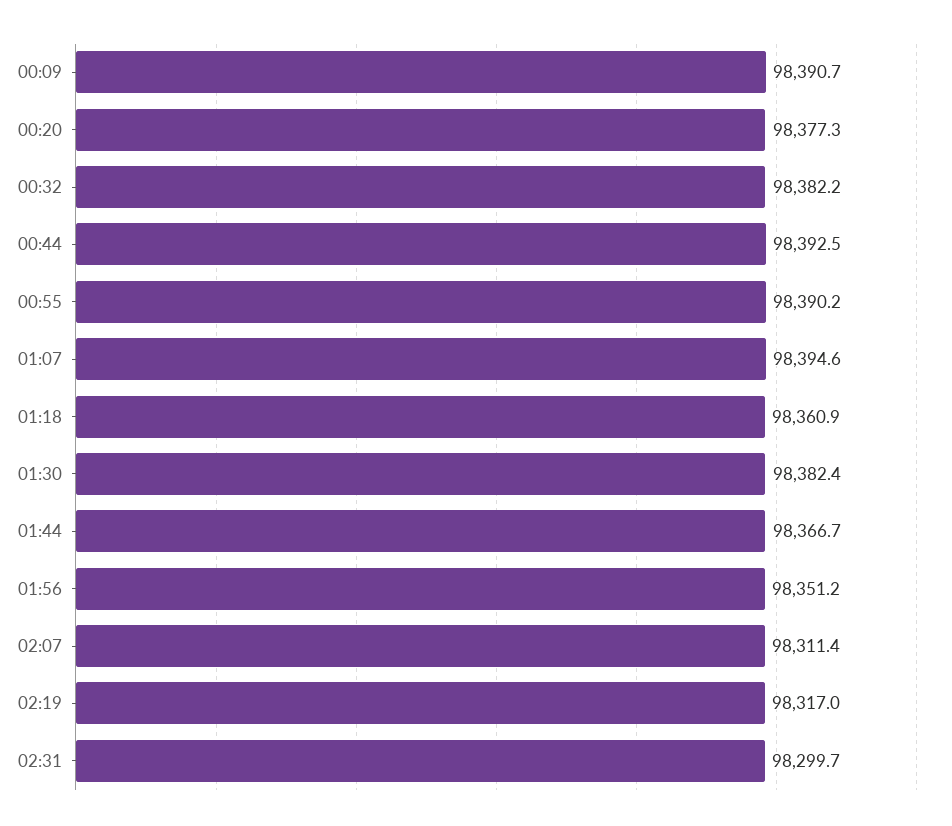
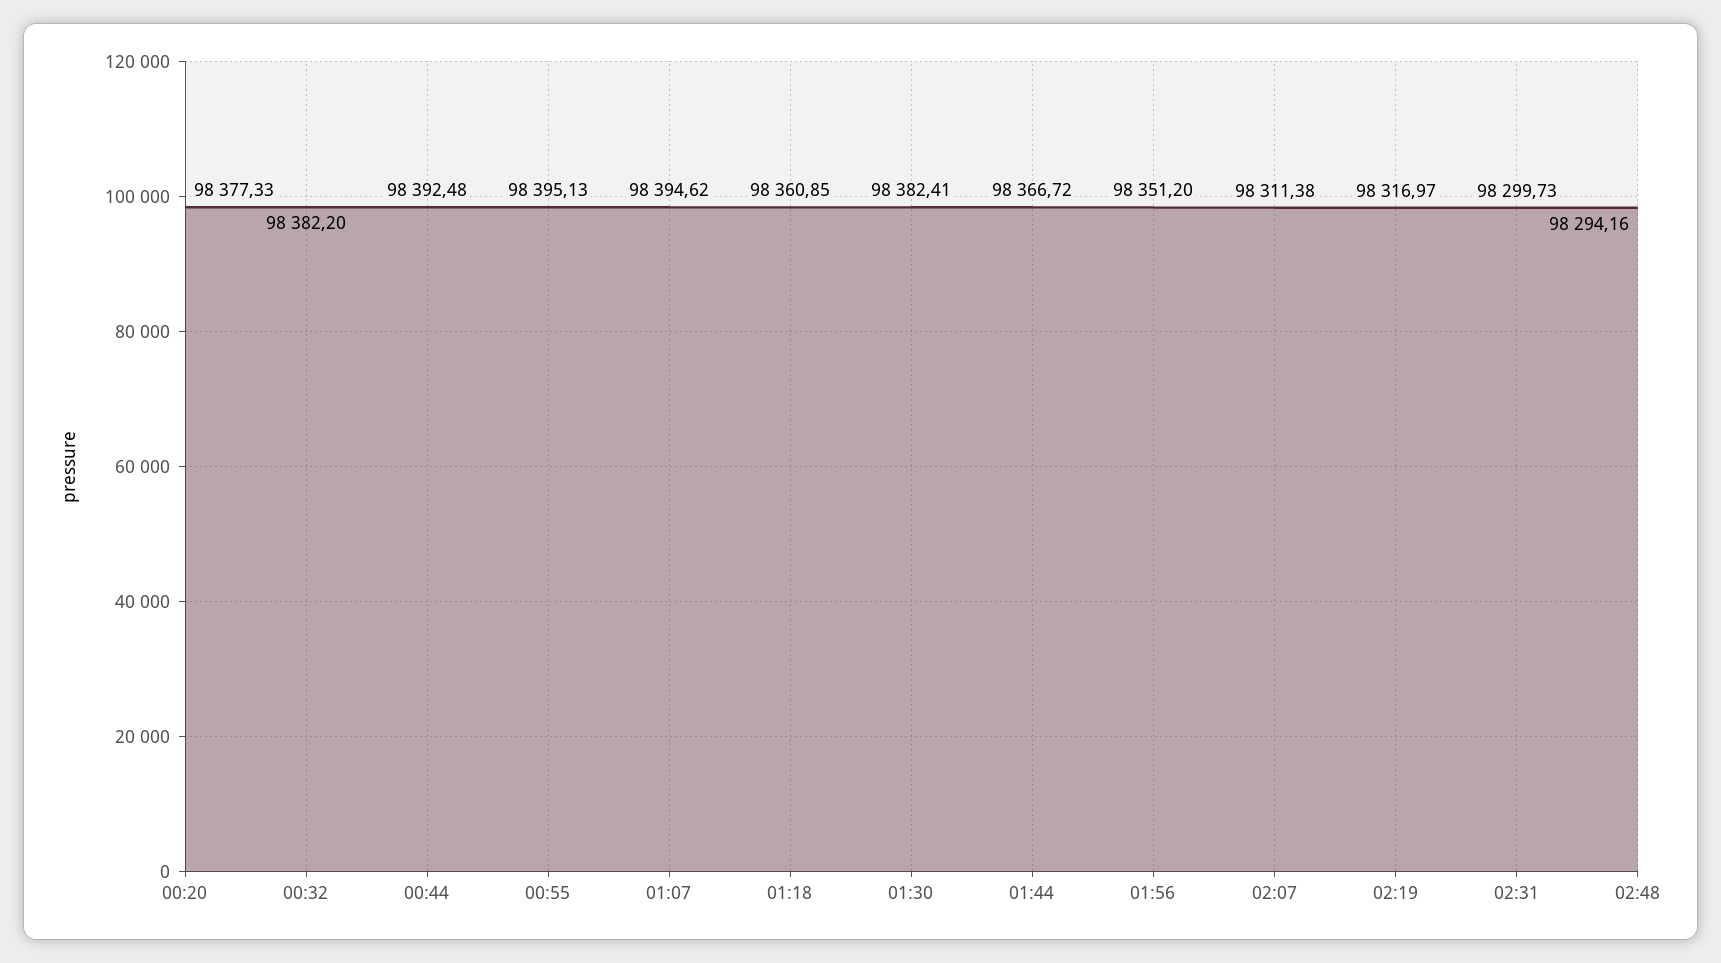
00:09: 98390.7 -> none
00:55: 98390.2 -> 98395.13
02:48: none -> 98294.16

